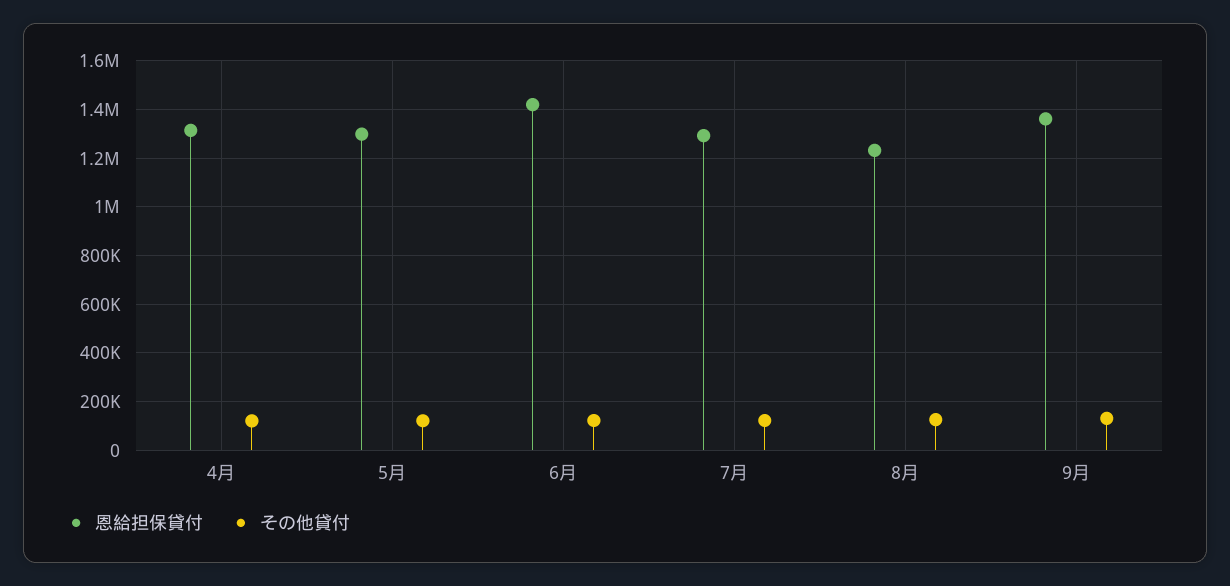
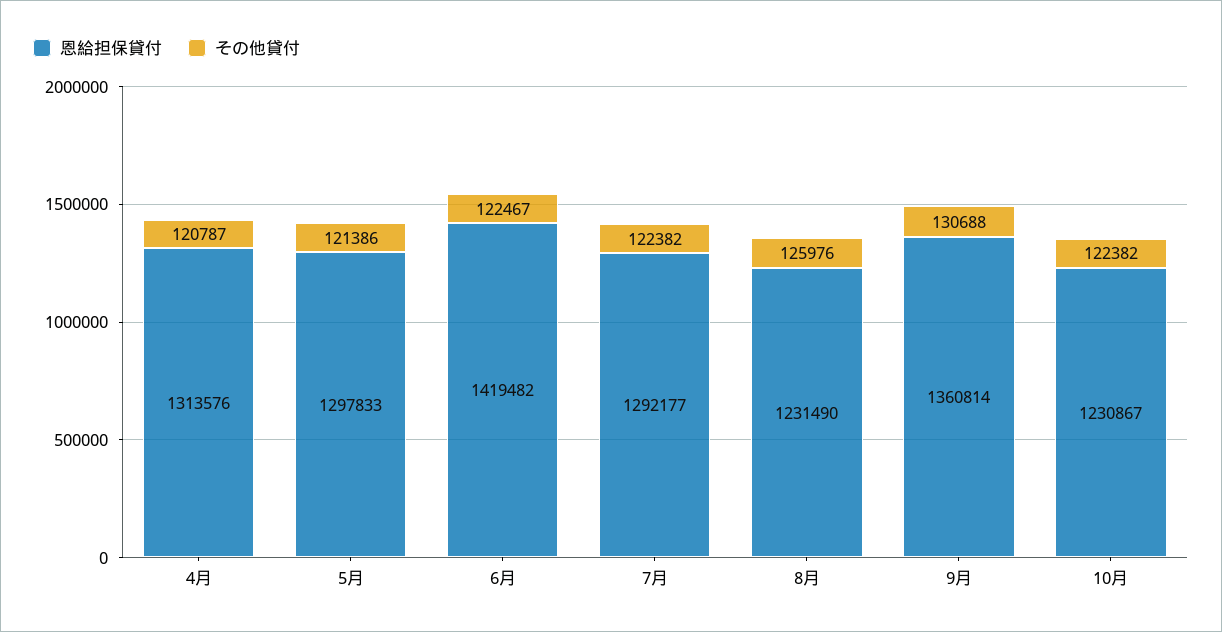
恩給担保貸付, 10月: none -> 1230867
その他貸付, 10月: none -> 122382

